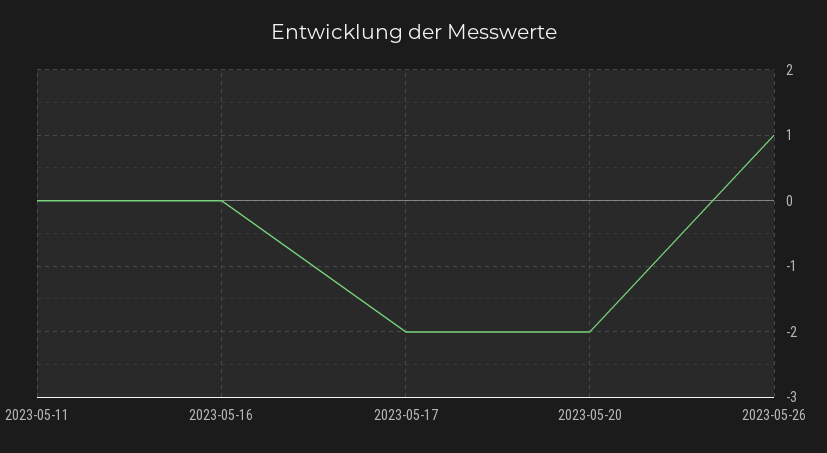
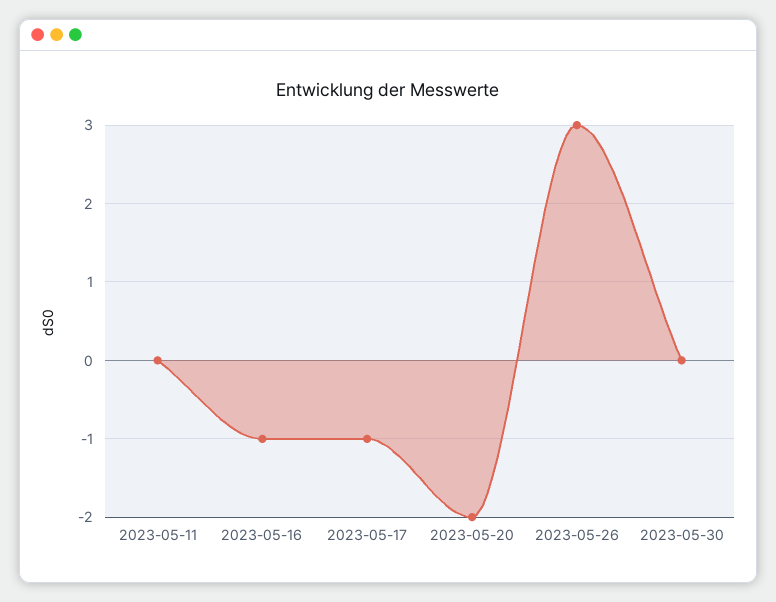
2023-05-16: 0 -> -1
2023-05-17: -2 -> -1
2023-05-26: 1 -> 3
2023-05-30: none -> 0

